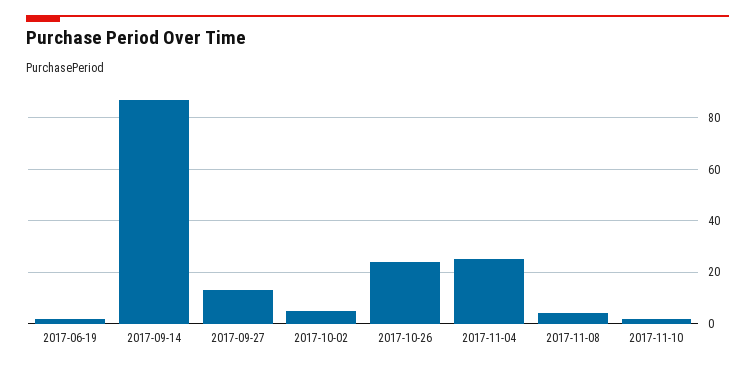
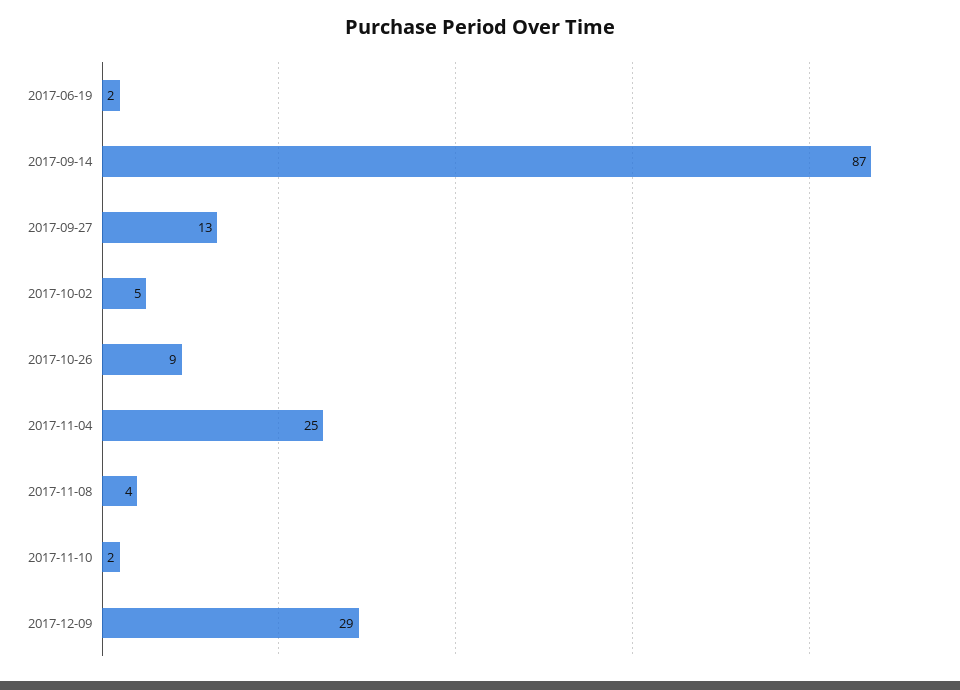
2017-10-26: 25 -> 9
2017-12-09: none -> 29

